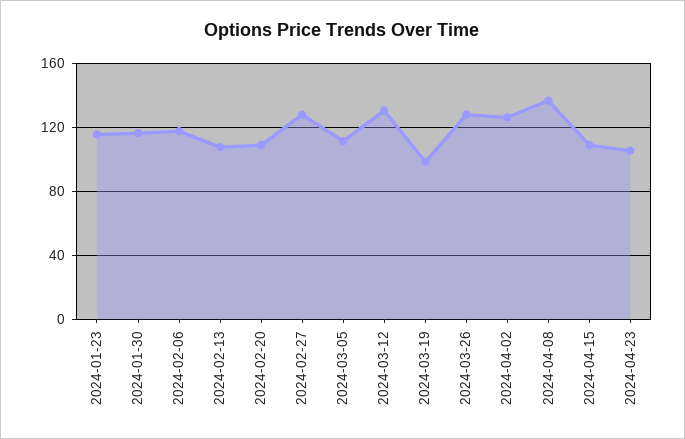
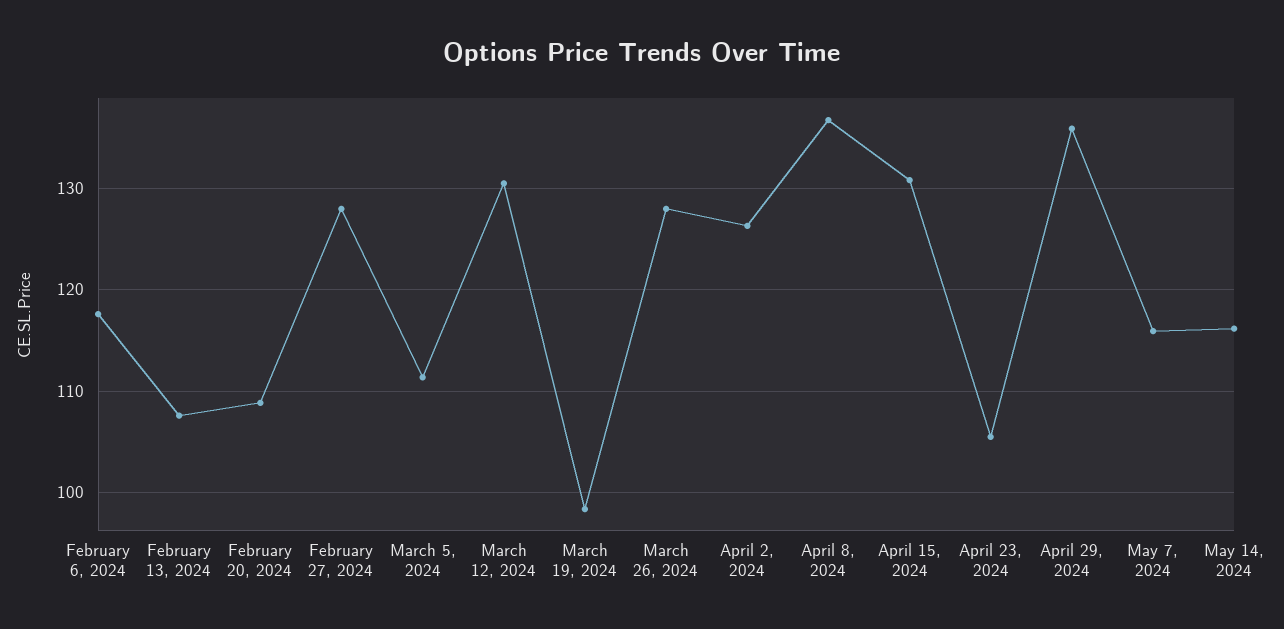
2024-01-23: 115 -> none
2024-01-30: 115 -> none
2024-04-15: 110 -> 131
April 29, 2024: none -> 136
May 7, 2024: none -> 116
May 14, 2024: none -> 116

